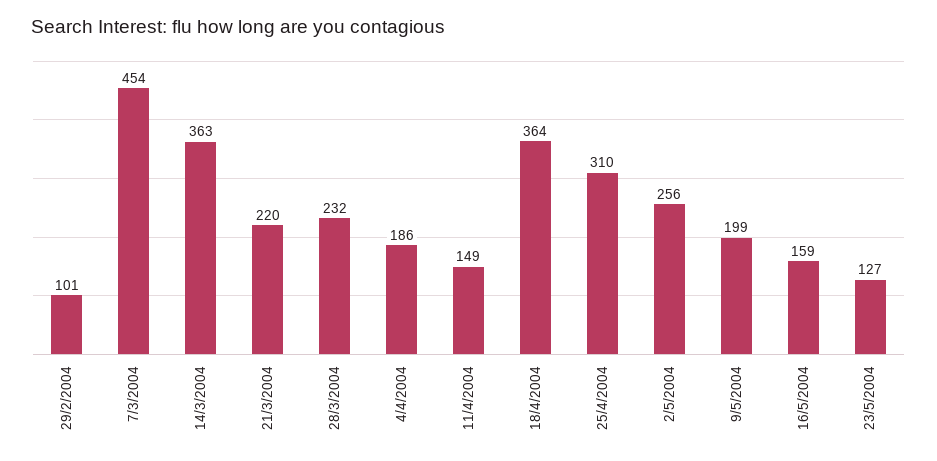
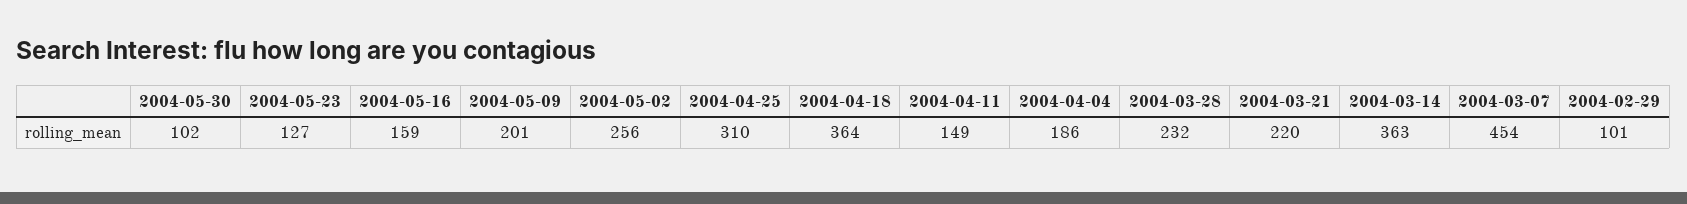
9/5/2004: 199 -> 201
2004-05-30: none -> 102

